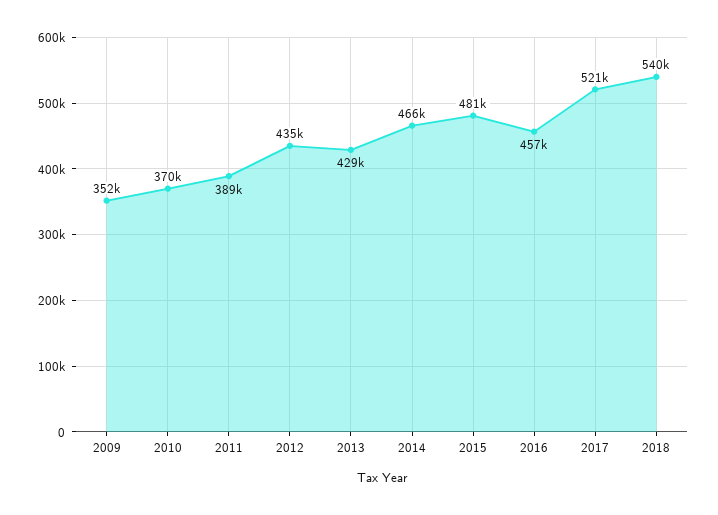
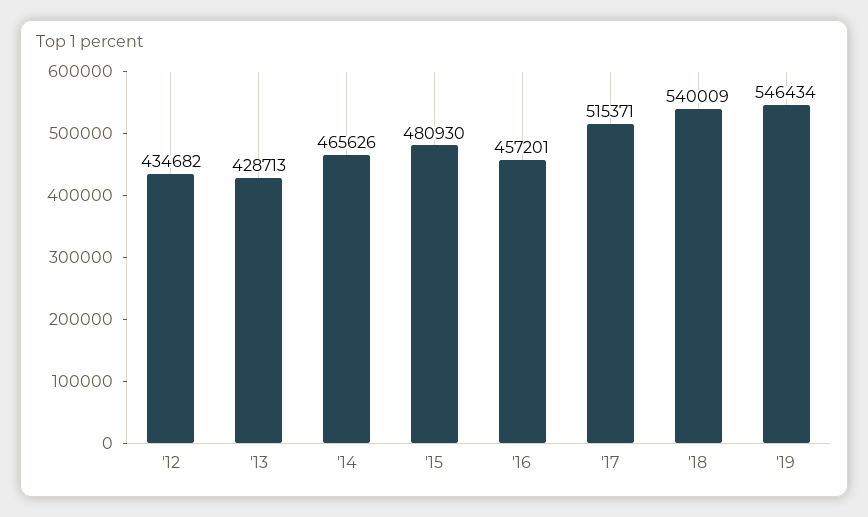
2009: 352000 -> none
2010: 370000 -> none
2011: 389000 -> none
2017: 521000 -> 515371
'19: none -> 546434

